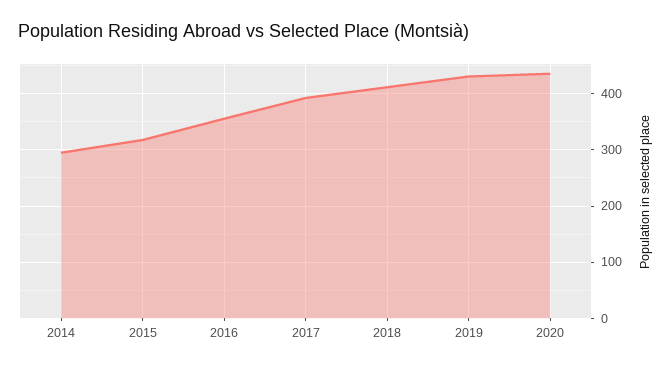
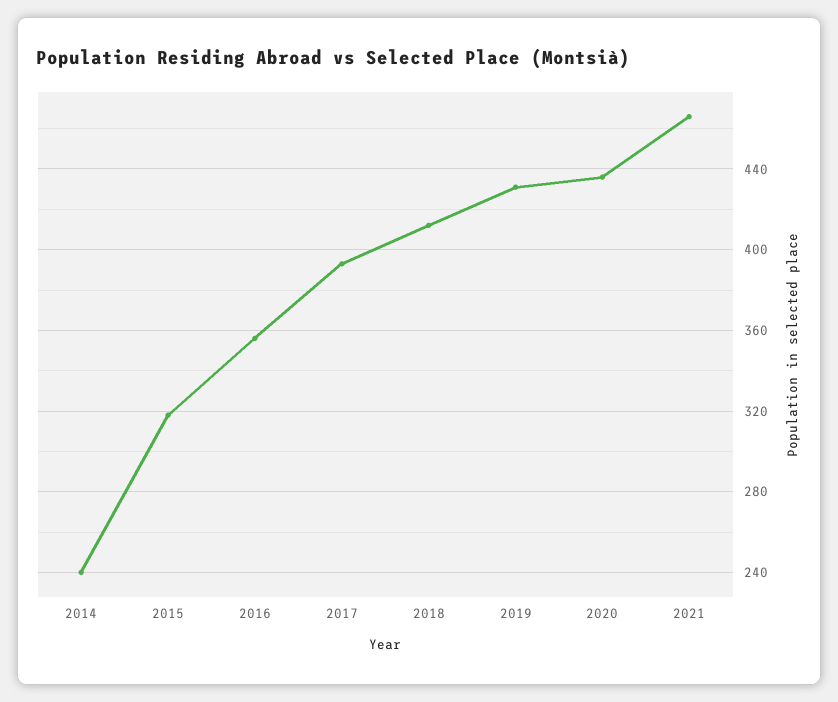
2014: 300 -> 240
2021: none -> 465

